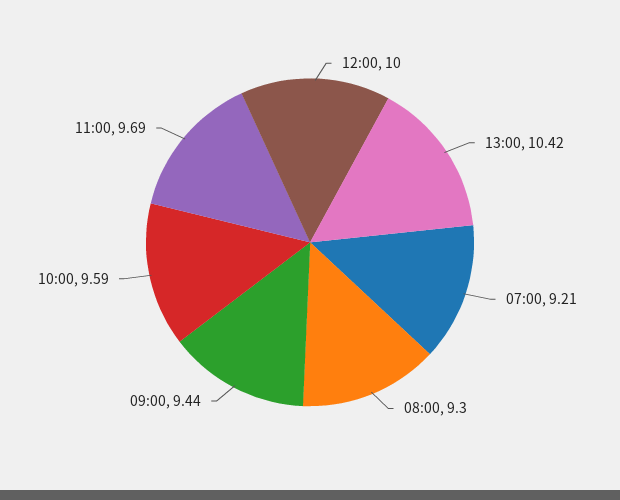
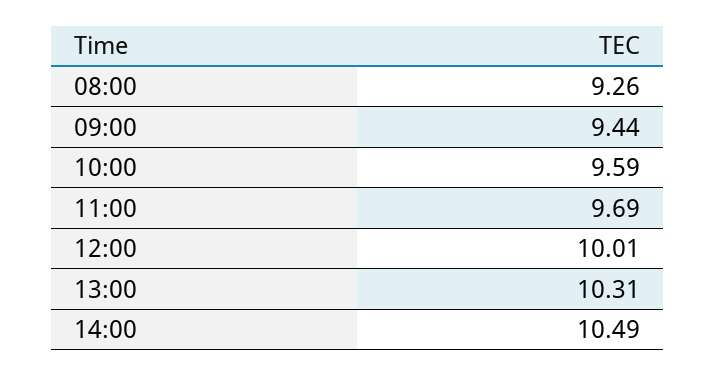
12:00: 10 -> 10.01
13:00: 10.42 -> 10.31
07:00: 9.21 -> none
08:00: 9.3 -> 9.26
14:00: none -> 10.49

